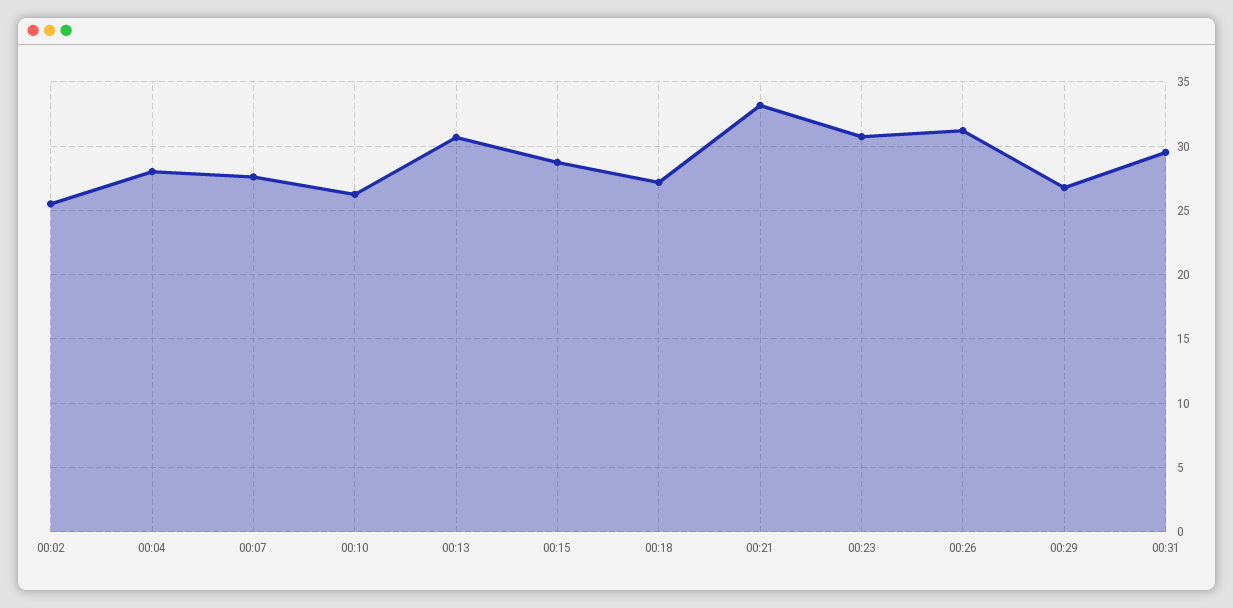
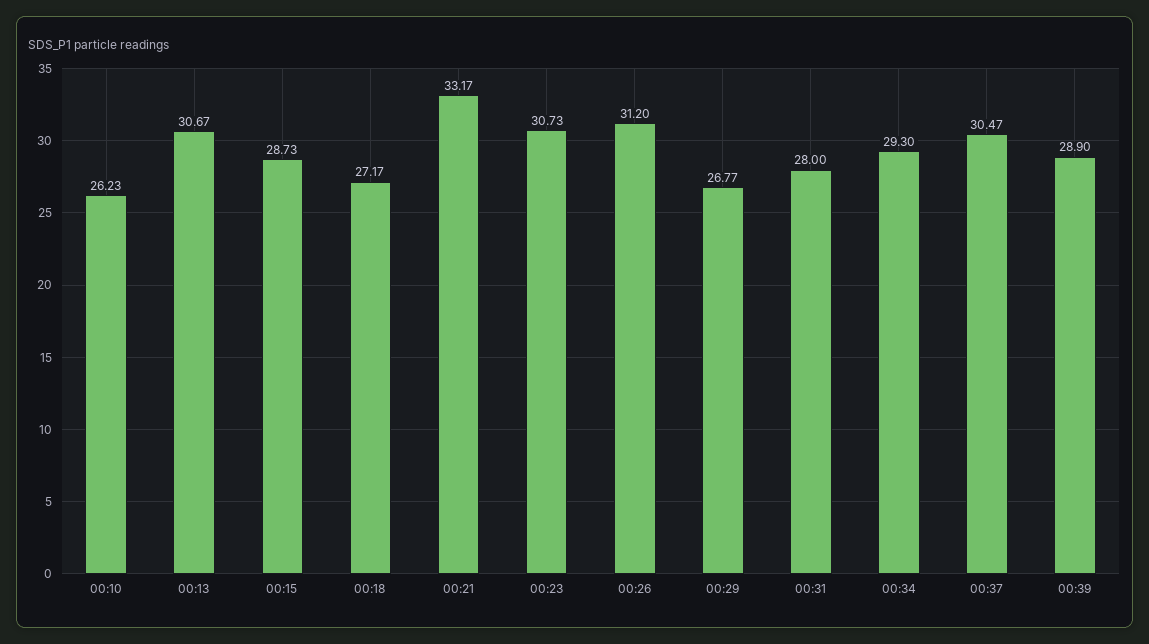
00:02: 25.5 -> none
00:04: 28 -> none
00:07: 27.5 -> none
00:31: 29.5 -> 28
00:34: none -> 29.3
00:37: none -> 30.47
00:39: none -> 28.9

